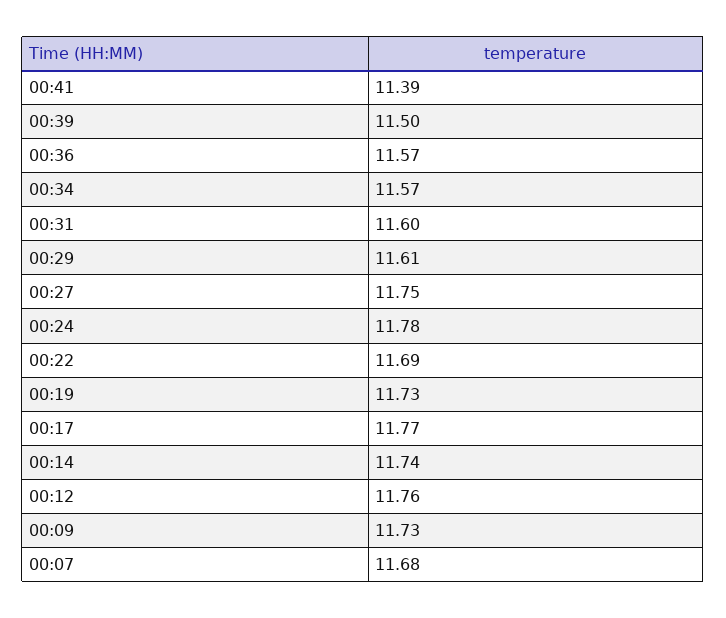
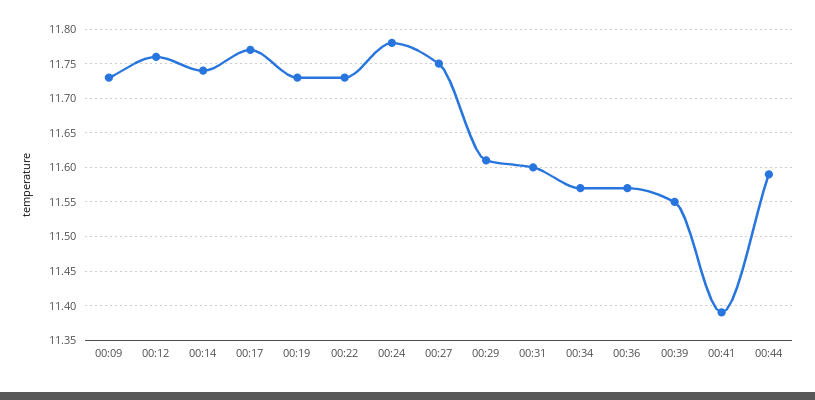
00:39: 11.5 -> 11.55
00:22: 11.69 -> 11.73
00:07: 11.68 -> none
00:44: none -> 11.59

